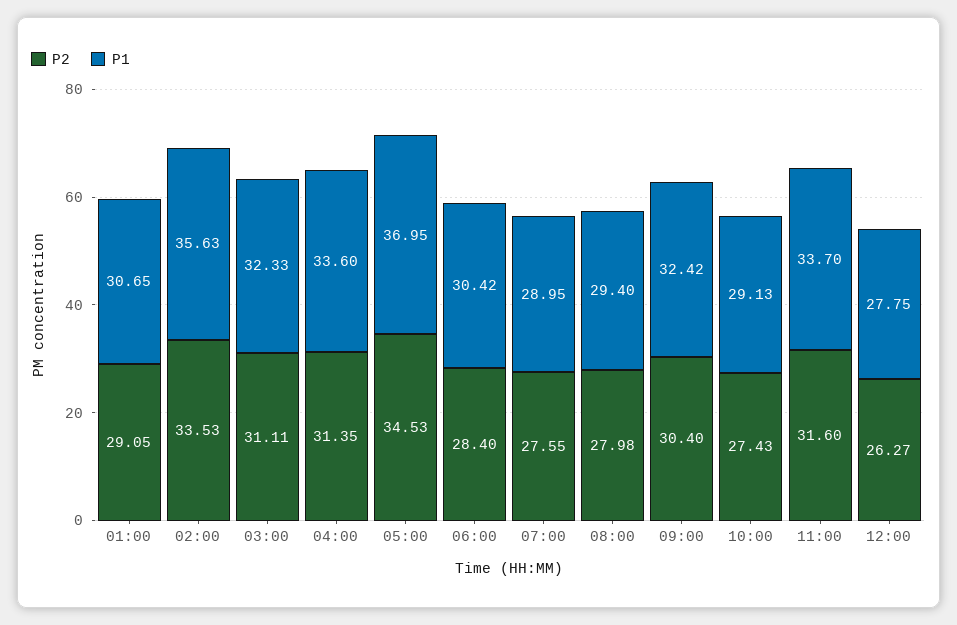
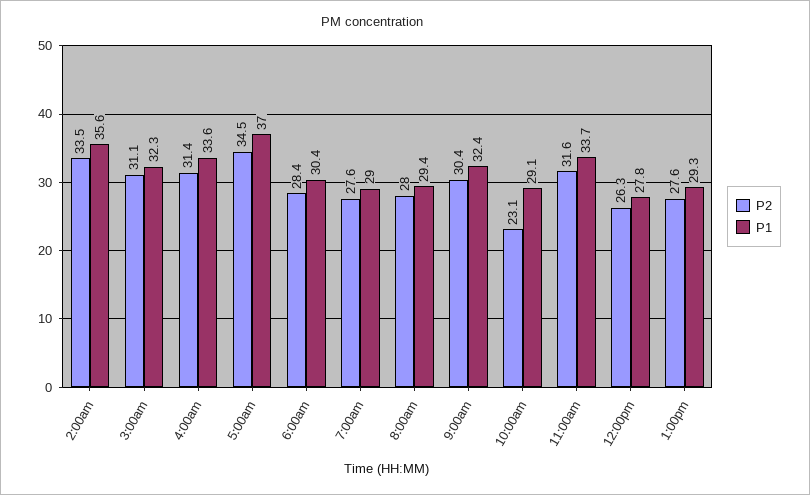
P2, 01:00: 29.05 -> none
P1, 01:00: 30.65 -> none
P2, 10:00: 27.43 -> 23.1
P2, 1:00pm: none -> 27.6
P1, 1:00pm: none -> 29.3

